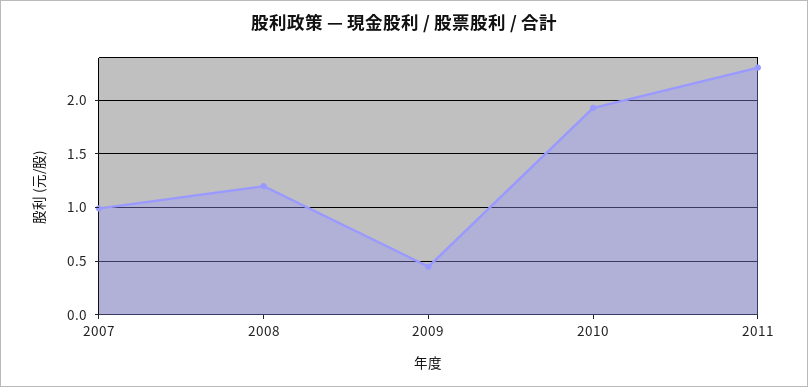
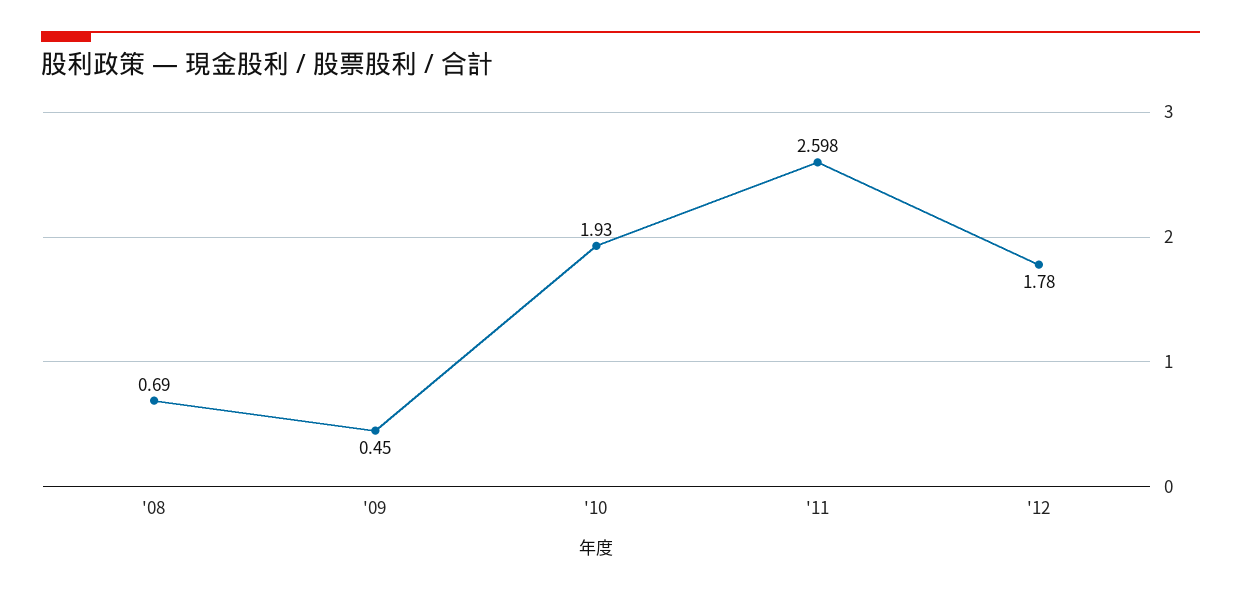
2007: 1 -> none
2008: 1.2 -> 0.69
2011: 2.3 -> 2.598
'12: none -> 1.78

